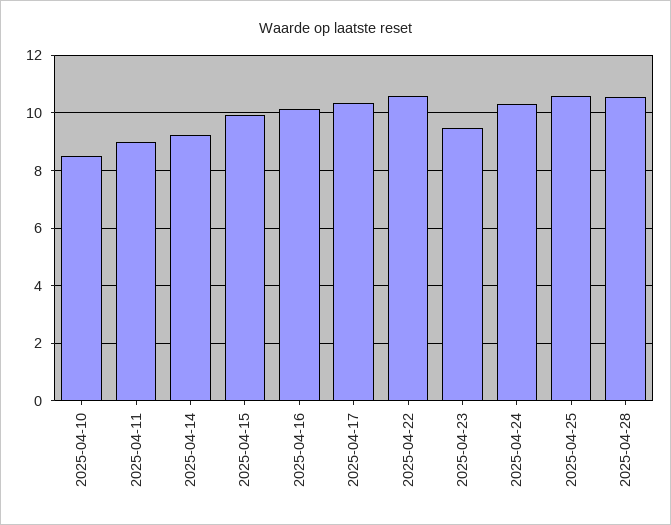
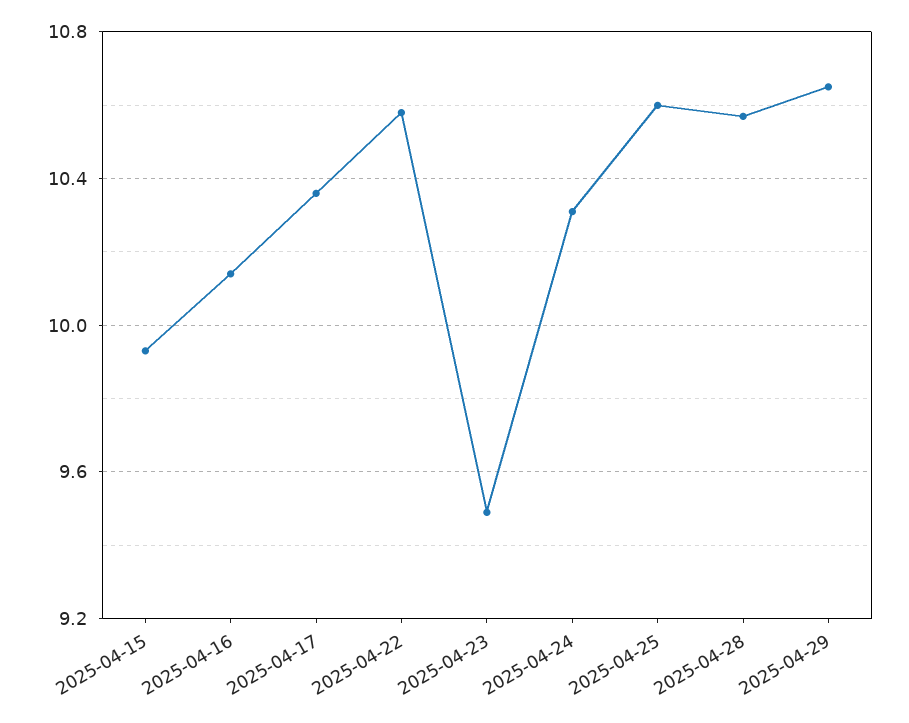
2025-04-10: 8.5 -> none
2025-04-11: 9 -> none
2025-04-14: 9.25 -> none
2025-04-29: none -> 10.65

